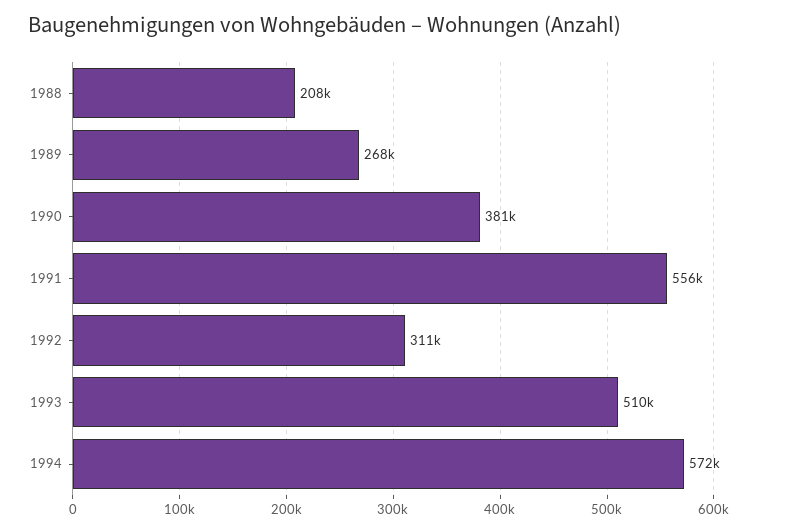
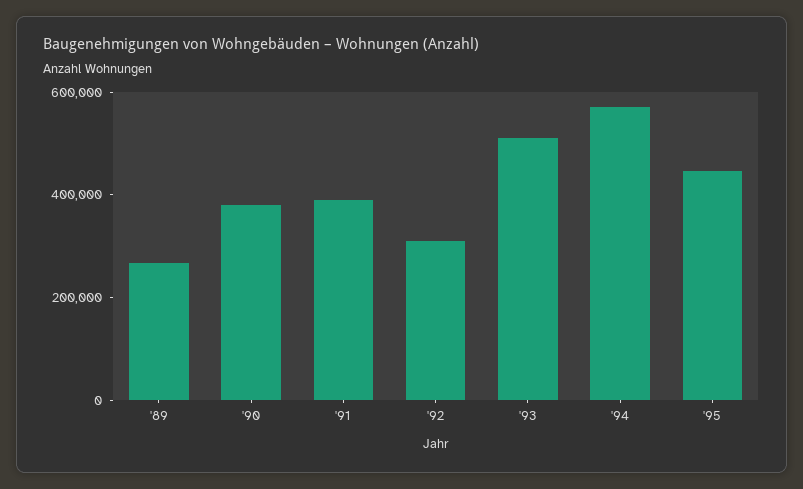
1988: 208000 -> none
1991: 556000 -> 400000
'95: none -> 450000

